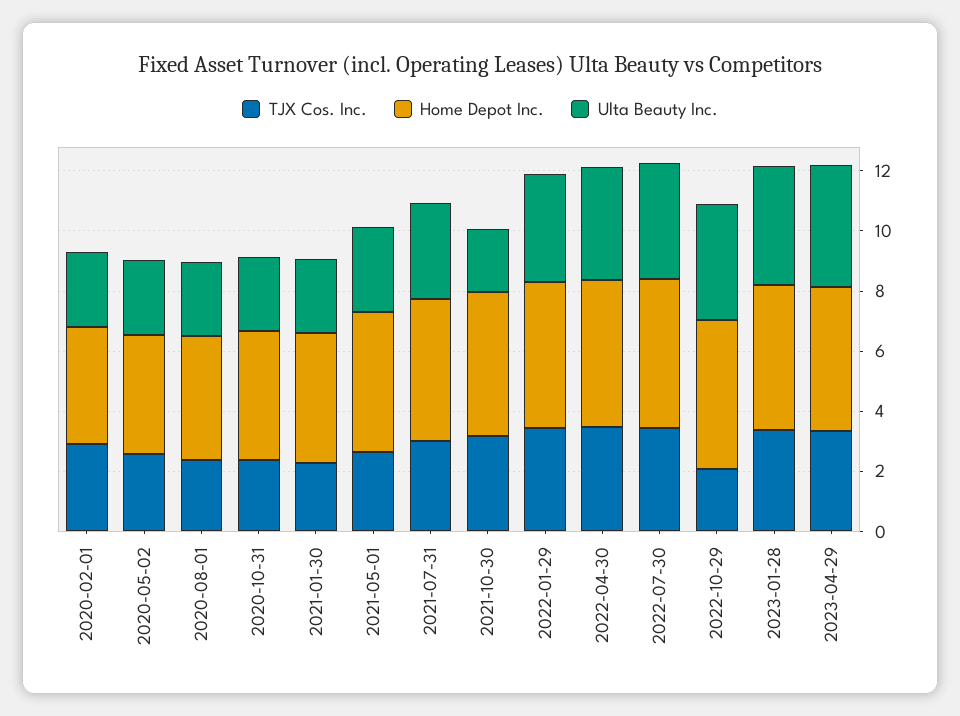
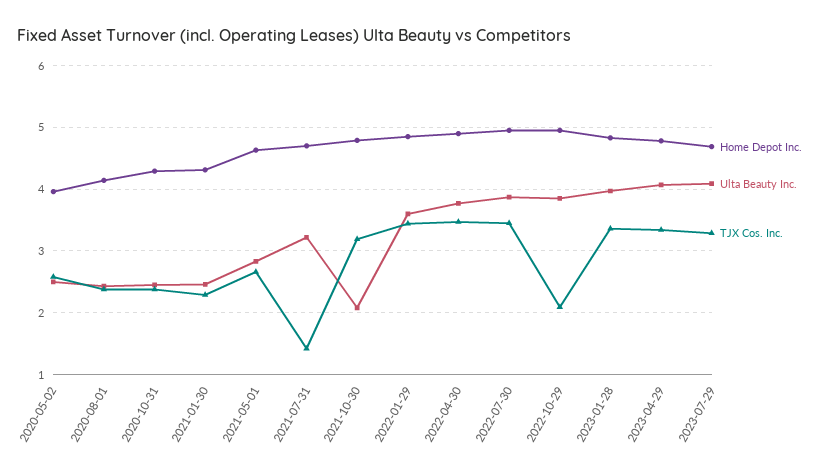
TJX Cos. Inc., 2020-02-01: 3 -> none
Home Depot Inc., 2020-02-01: 4 -> none
Ulta Beauty Inc., 2020-02-01: 2.5 -> none
TJX Cos. Inc., 2021-07-31: 3 -> 1.4
Home Depot Inc., 2023-07-29: none -> 4.7
Ulta Beauty Inc., 2023-07-29: none -> 4.1
TJX Cos. Inc., 2023-07-29: none -> 3.3

